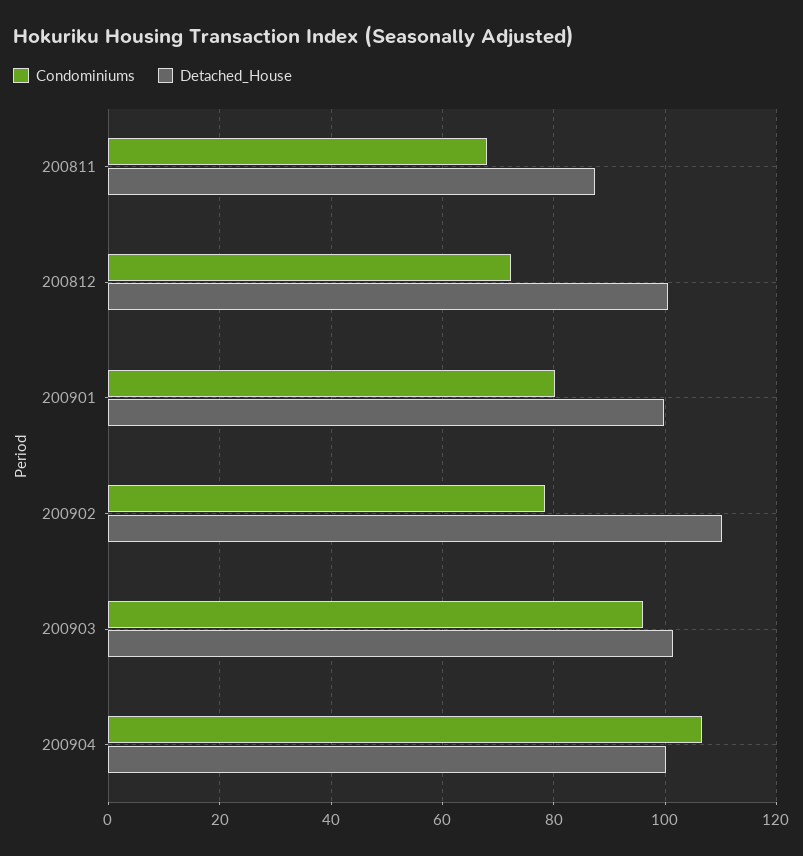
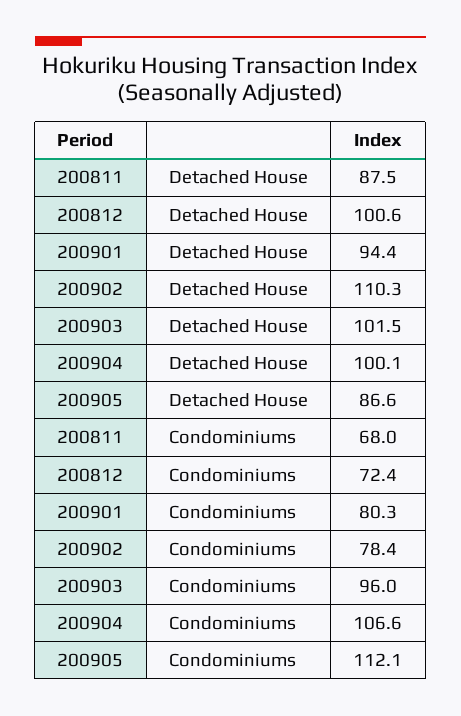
Detached_House, 200901: 100 -> 94.4
Detached_House, 200905: none -> 86.6
Condominiums, 200905: none -> 112.1

